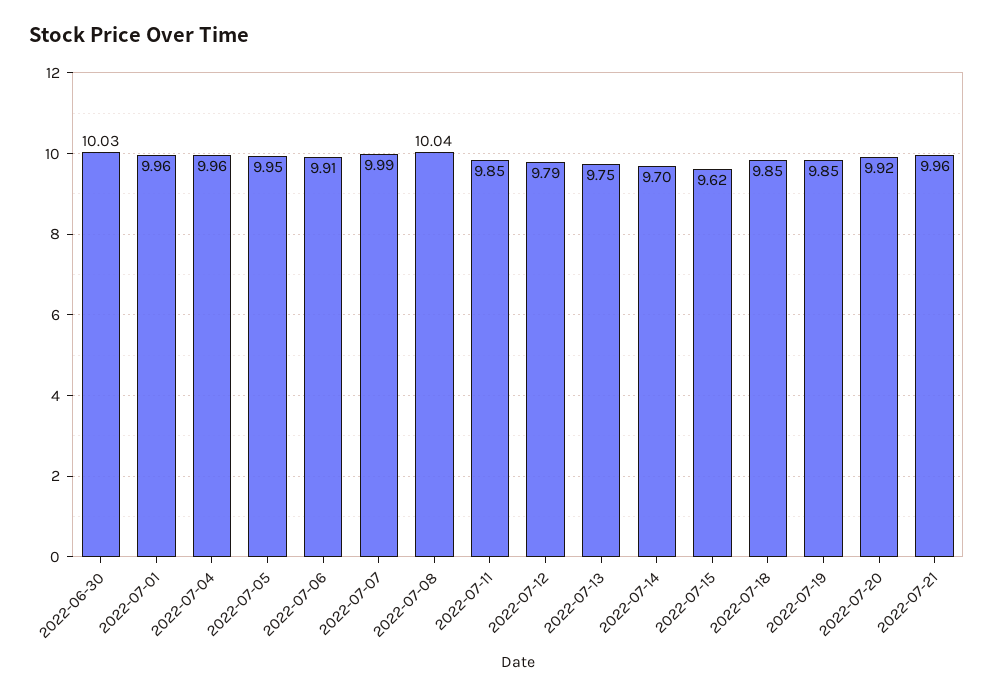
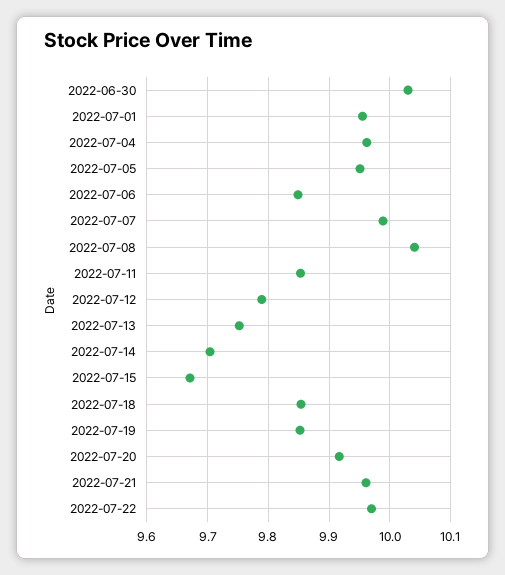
2022-07-06: 9.91 -> 9.85
2022-07-15: 9.62 -> 9.67
2022-07-22: none -> 9.97

